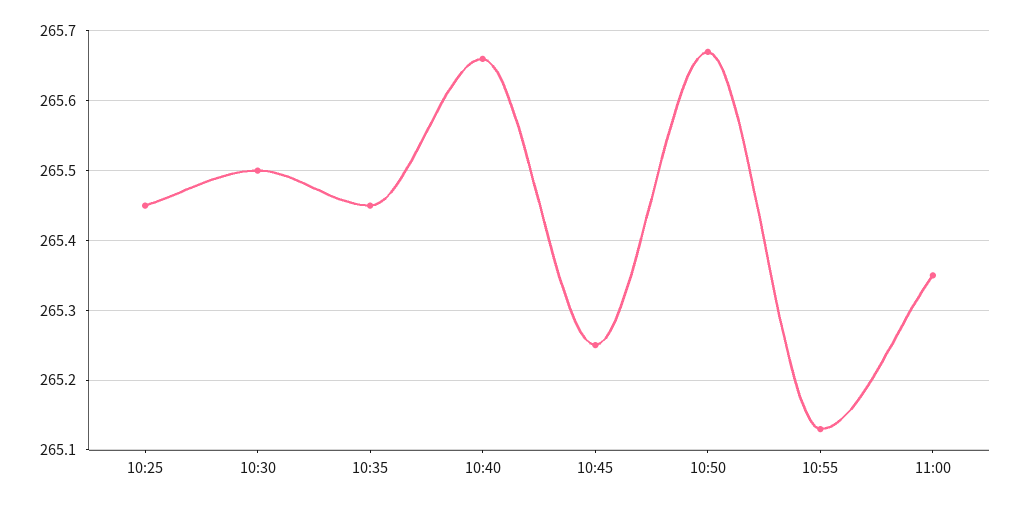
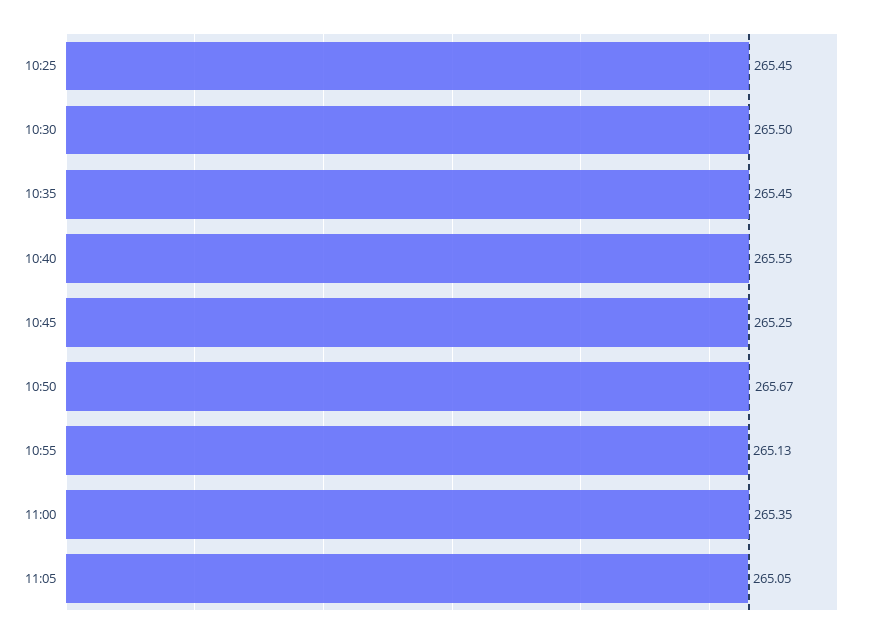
10:40: 265.66 -> 265.55
11:05: none -> 265.05

